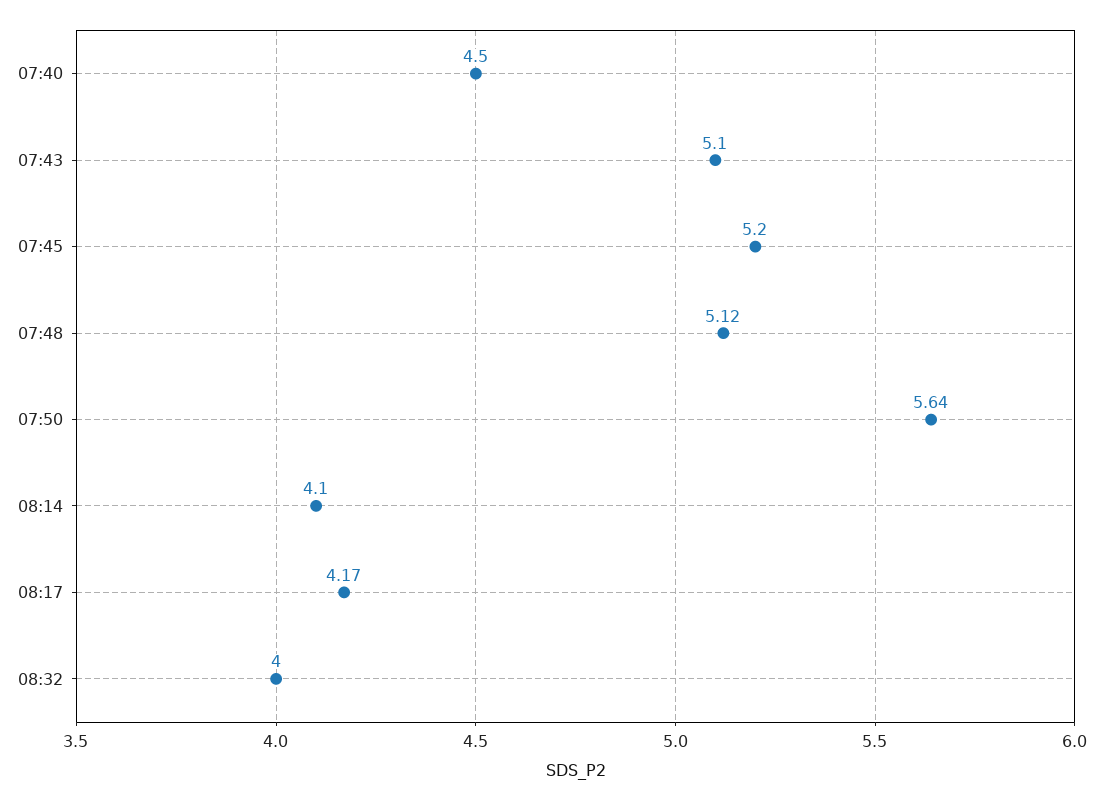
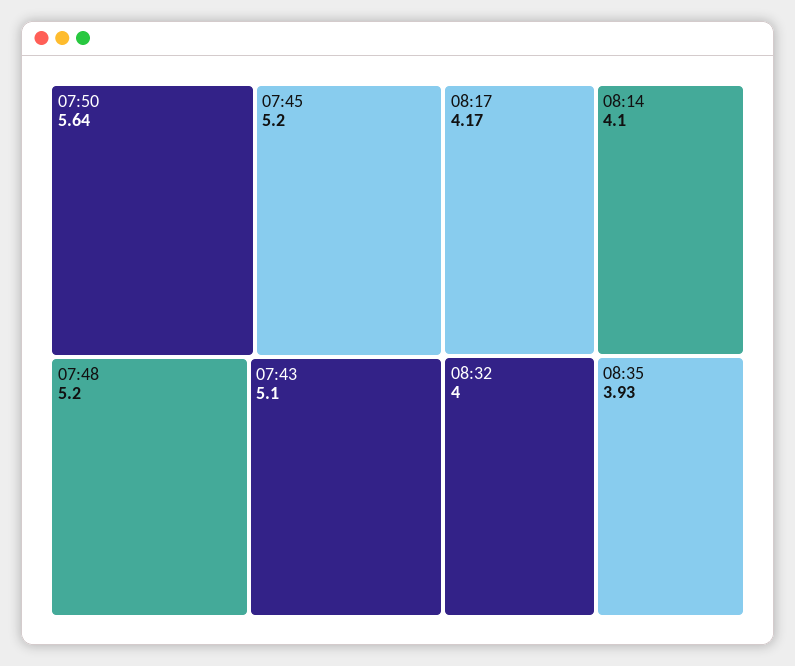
07:40: 4.5 -> none
07:48: 5.12 -> 5.2
08:35: none -> 3.93

